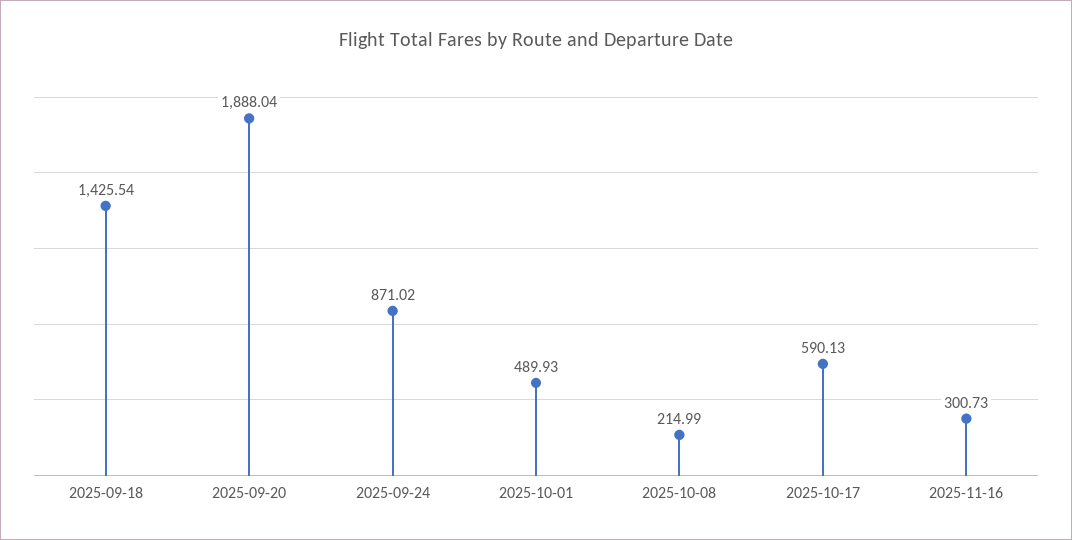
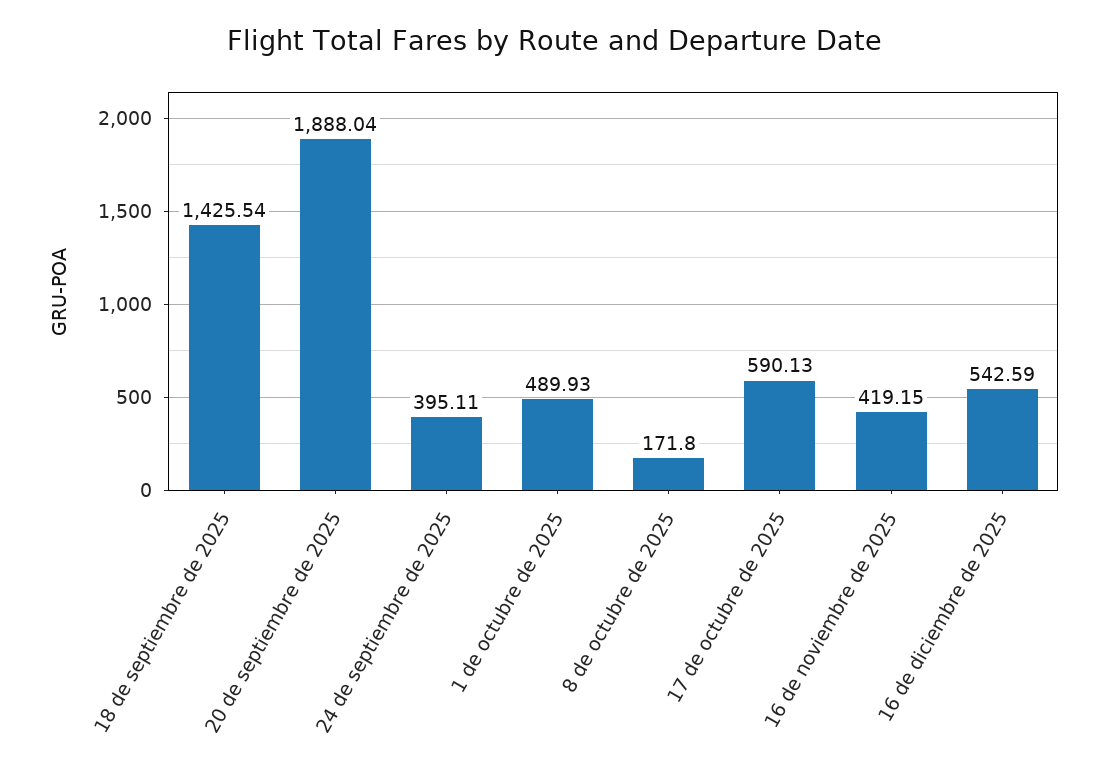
2025-09-24: 871.02 -> 395.11
2025-10-08: 214.99 -> 171.8
2025-11-16: 300.73 -> 419.15
16 de diciembre de 2025: none -> 542.59

